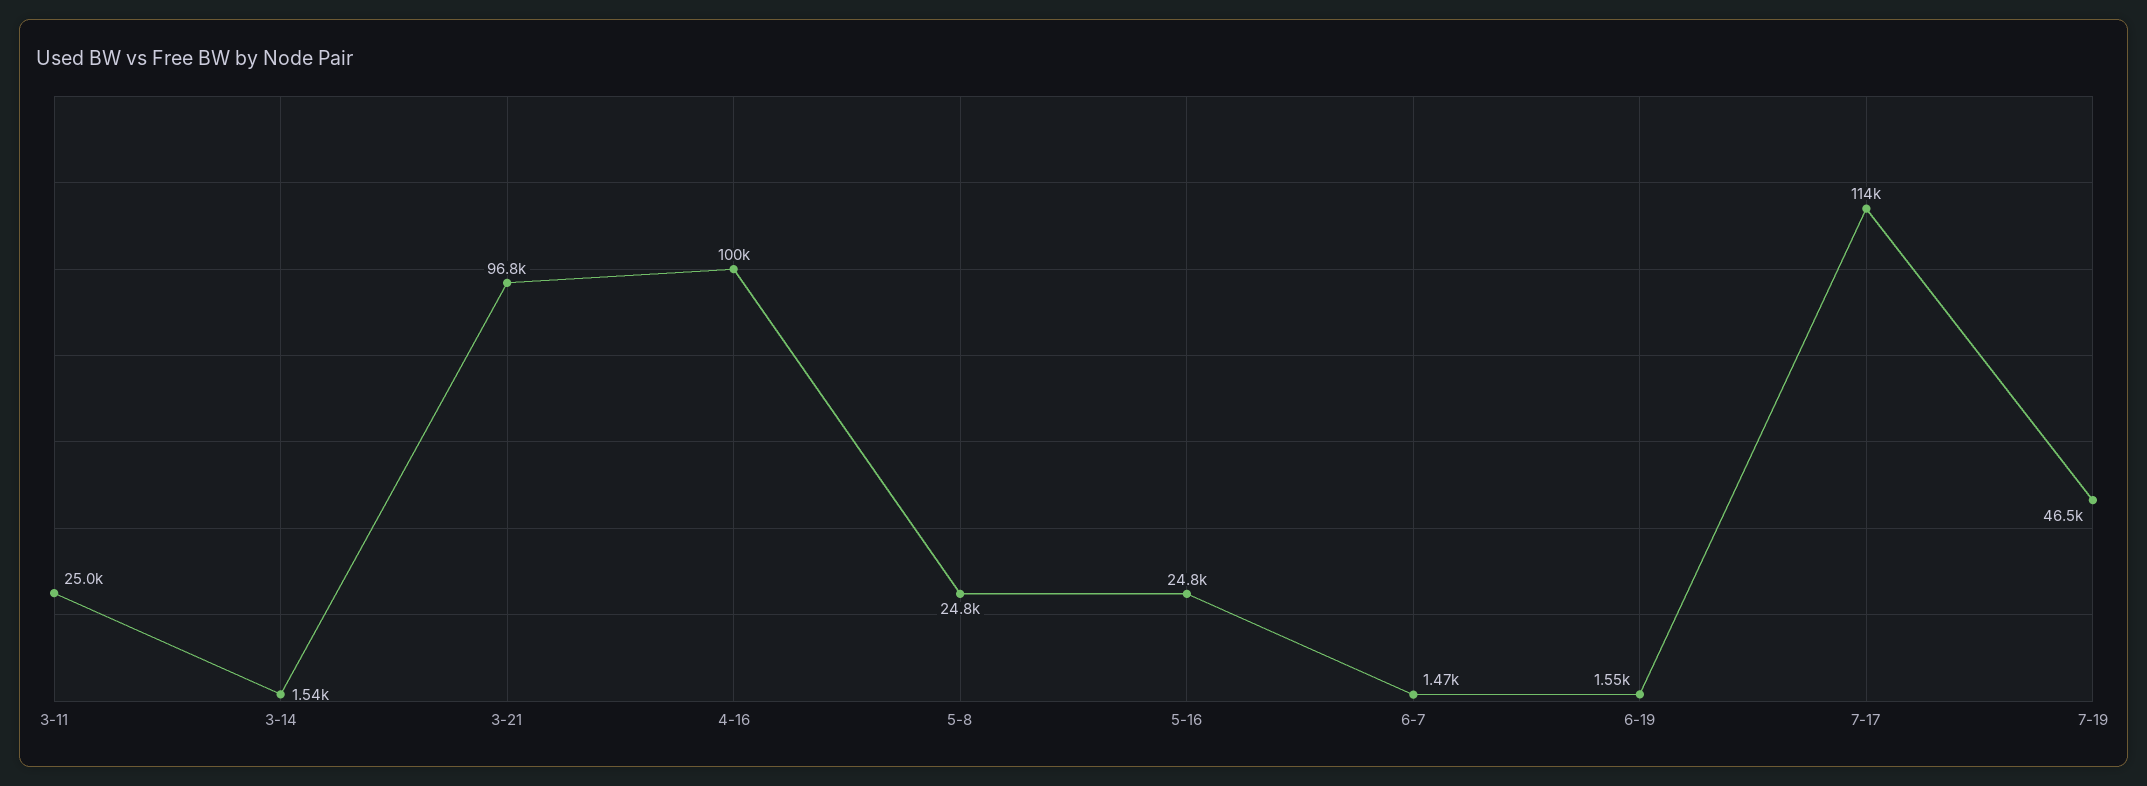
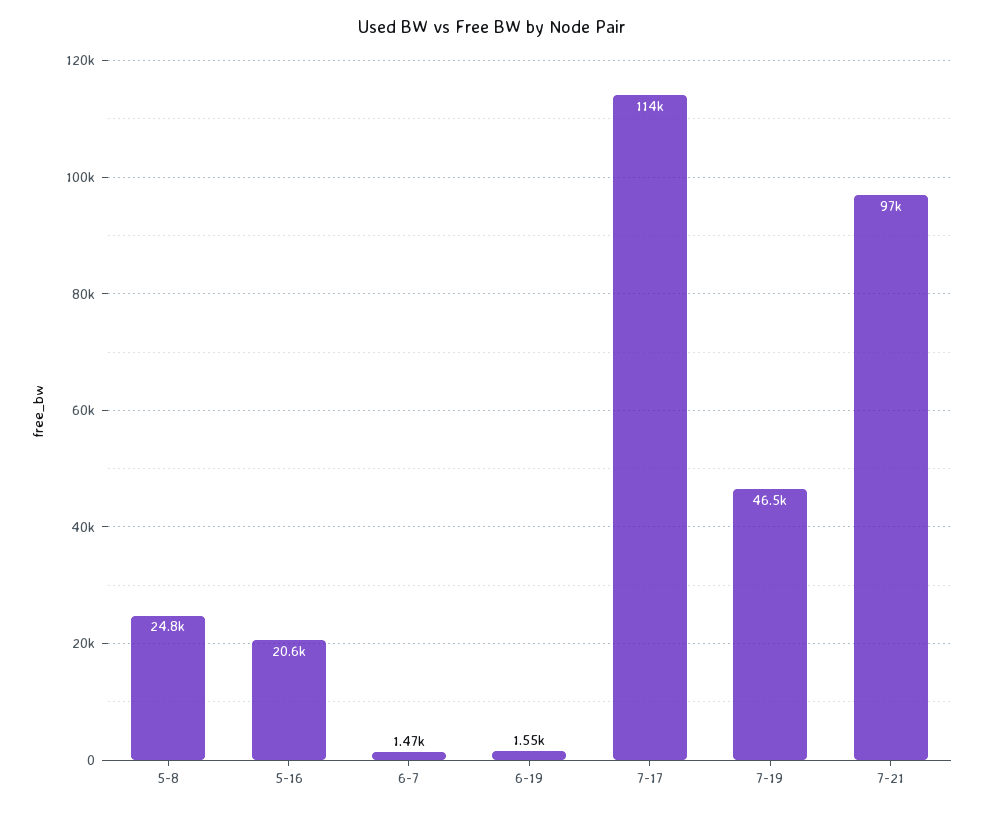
3-11: 25000 -> none
3-14: 1540 -> none
3-21: 96800 -> none
4-16: 100000 -> none
5-16: 24800 -> 20600
7-21: none -> 97000

